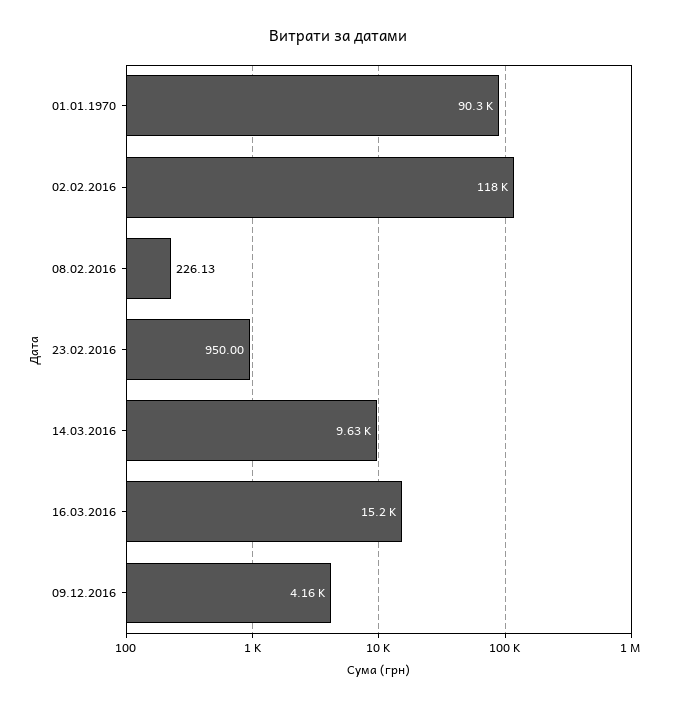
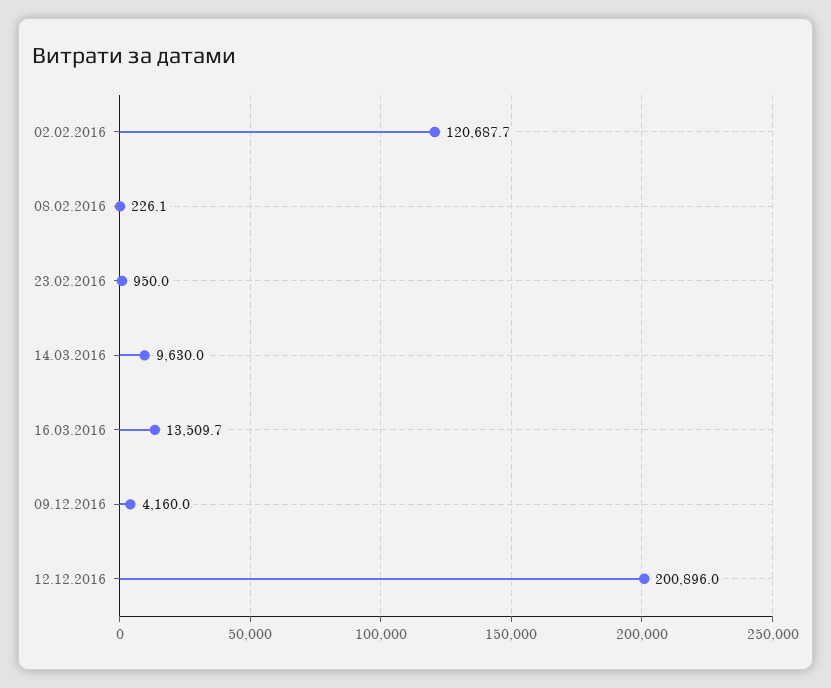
01.01.1970: 90300 -> none
02.02.2016: 118000 -> 120687.7
16.03.2016: 15200 -> 13509.7
12.12.2016: none -> 200896

